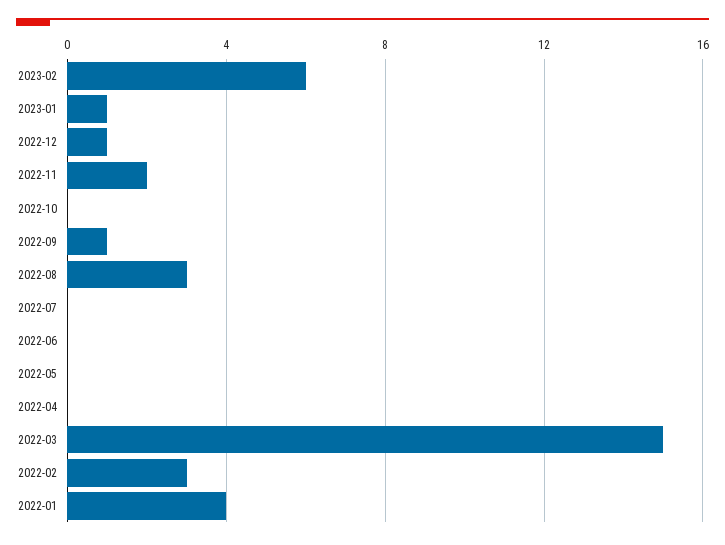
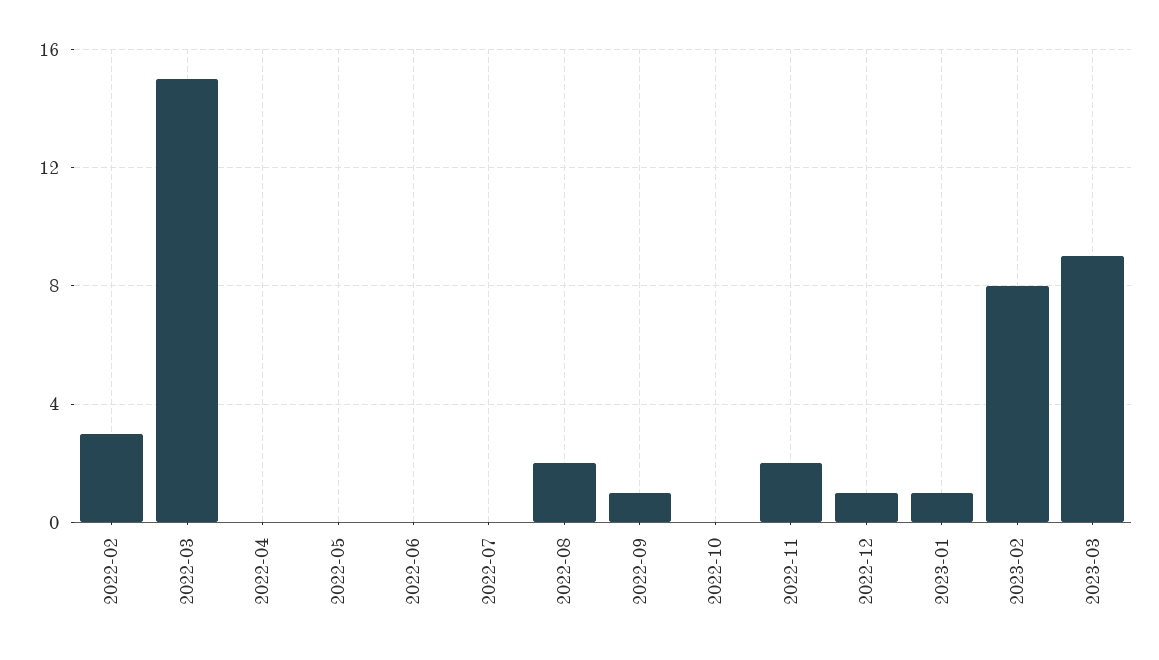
2023-02: 6 -> 8
2022-08: 3 -> 2
2022-01: 4 -> none
2023-03: none -> 9

